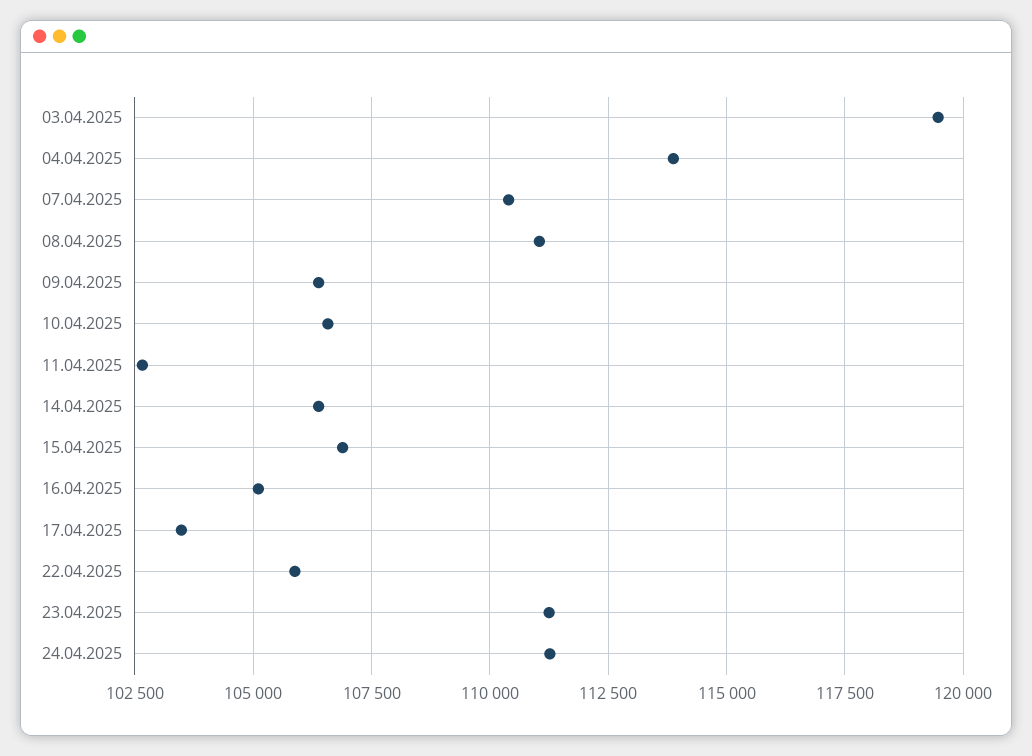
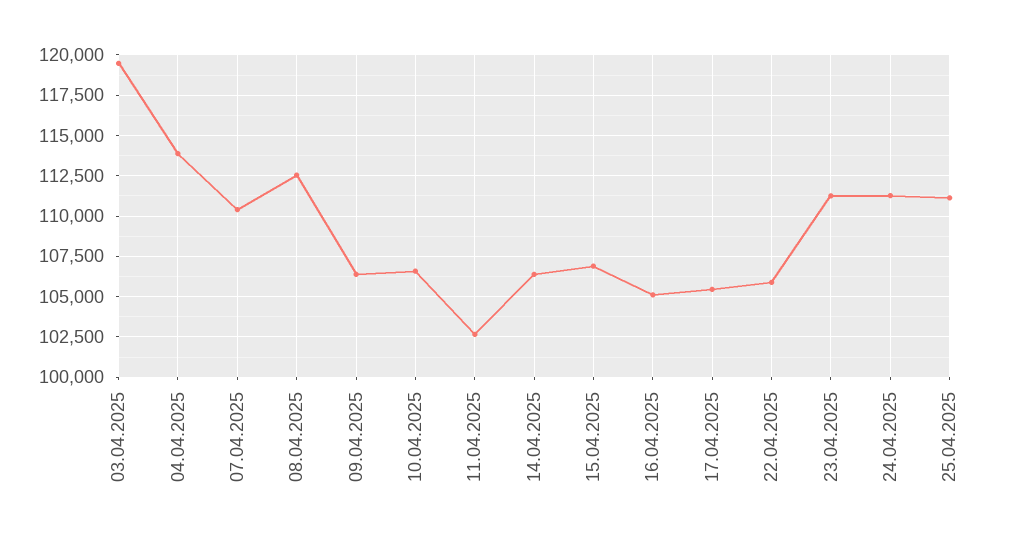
08.04.2025: 111000 -> 112500
17.04.2025: 103500 -> 105500
25.04.2025: none -> 111000

